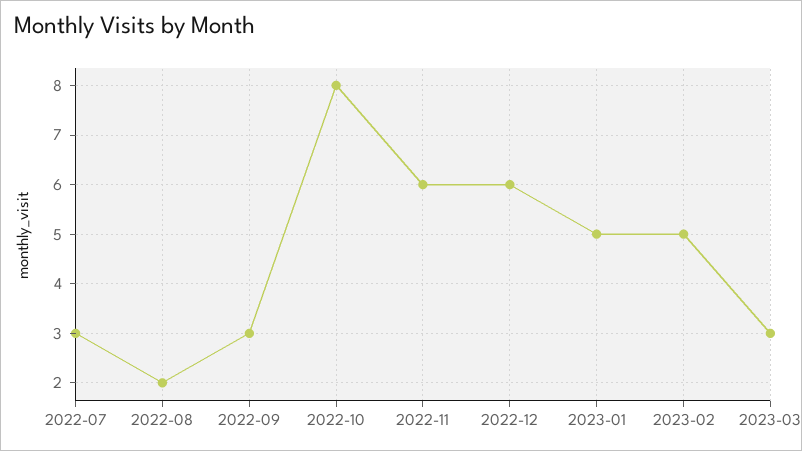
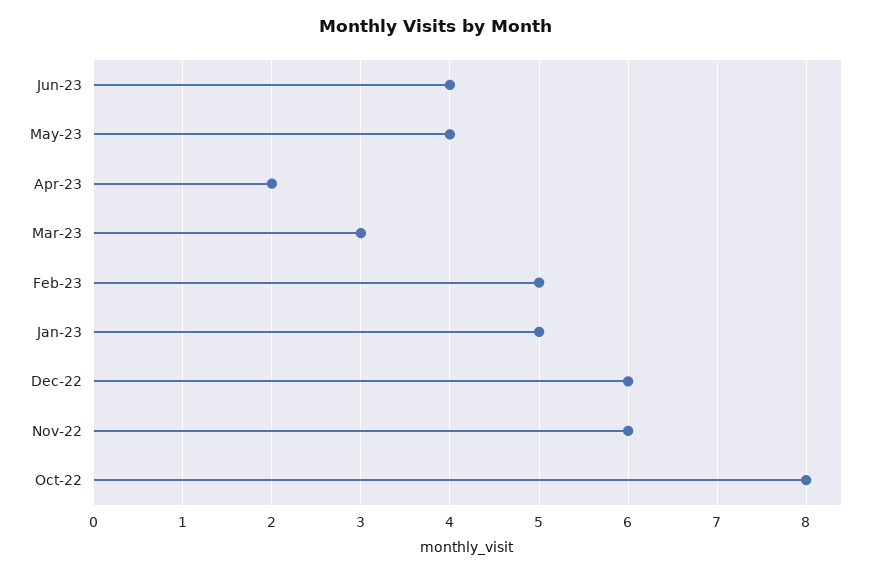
2022-07: 3 -> none
2022-08: 2 -> none
2022-09: 3 -> none
Jun-23: none -> 4
May-23: none -> 4
Apr-23: none -> 2

